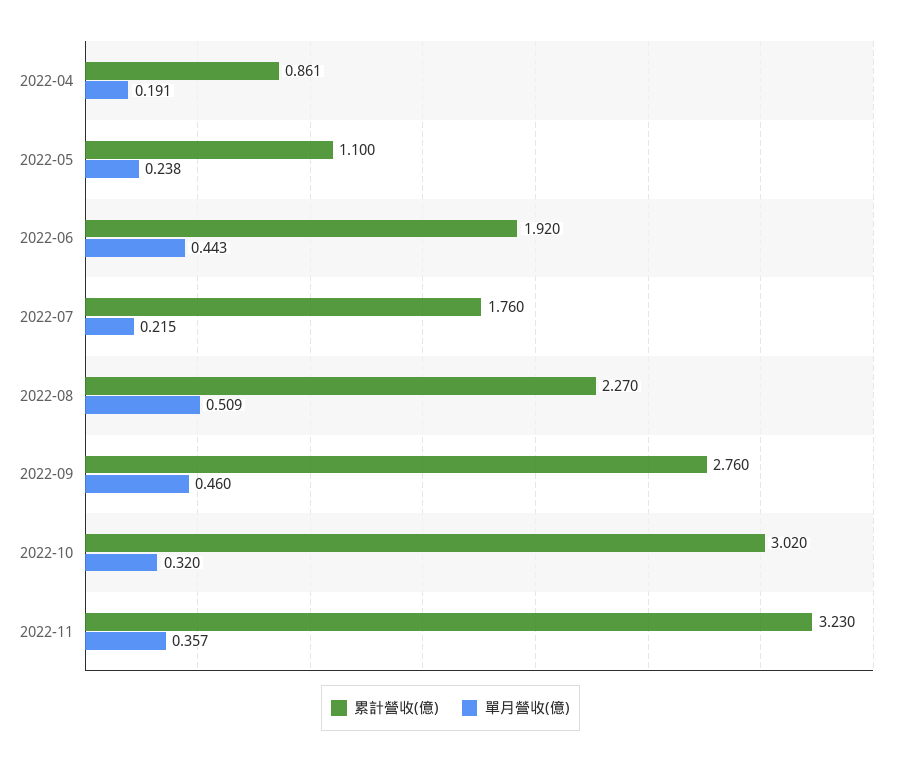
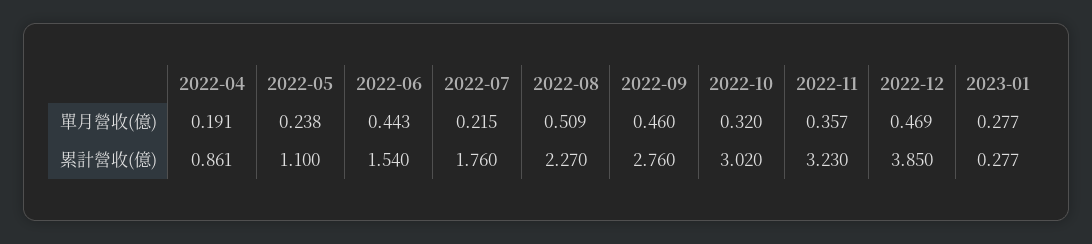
累計營收(億), 2022-06: 1.92 -> 1.54
單月營收(億), 2022-12: none -> 0.469
單月營收(億), 2023-01: none -> 0.277
累計營收(億), 2022-12: none -> 3.85
累計營收(億), 2023-01: none -> 0.277

